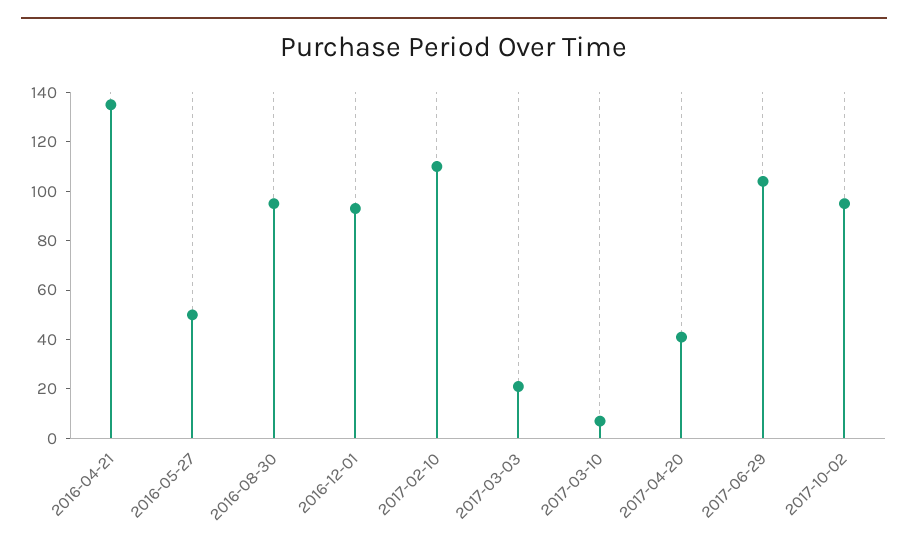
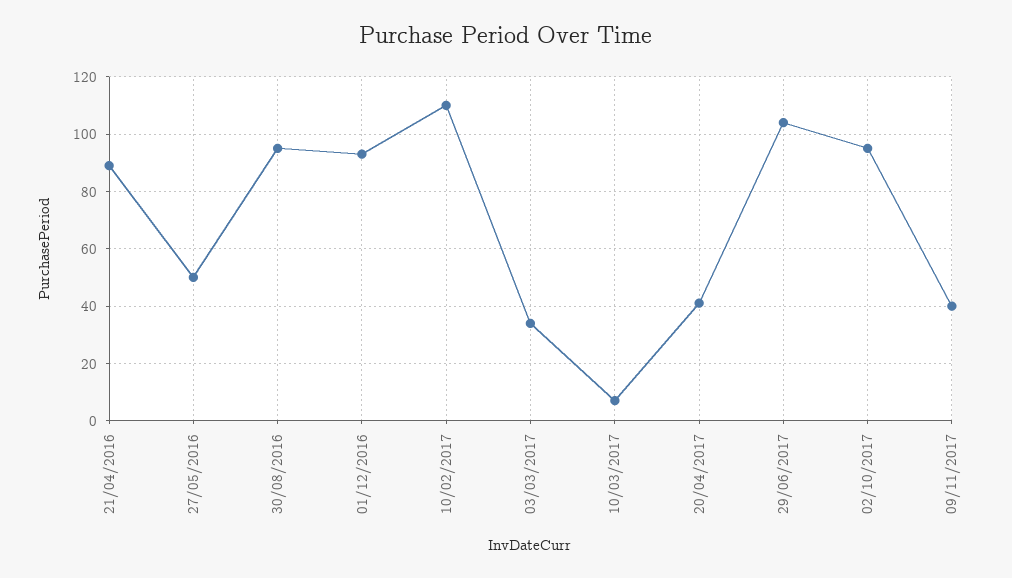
2016-04-21: 135 -> 90
2017-03-03: 20 -> 35
09/11/2017: none -> 40

